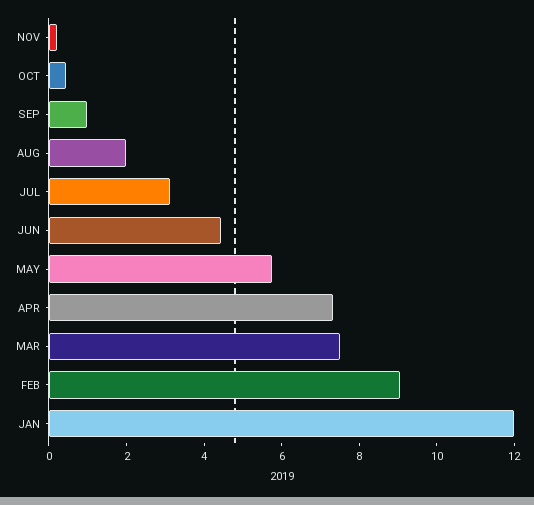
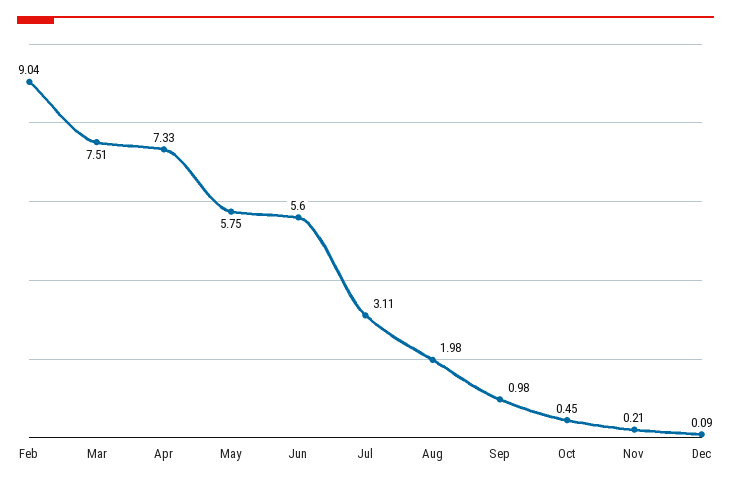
JUN: 4.5 -> 5.6
JAN: 12 -> none
Dec: none -> 0.09

